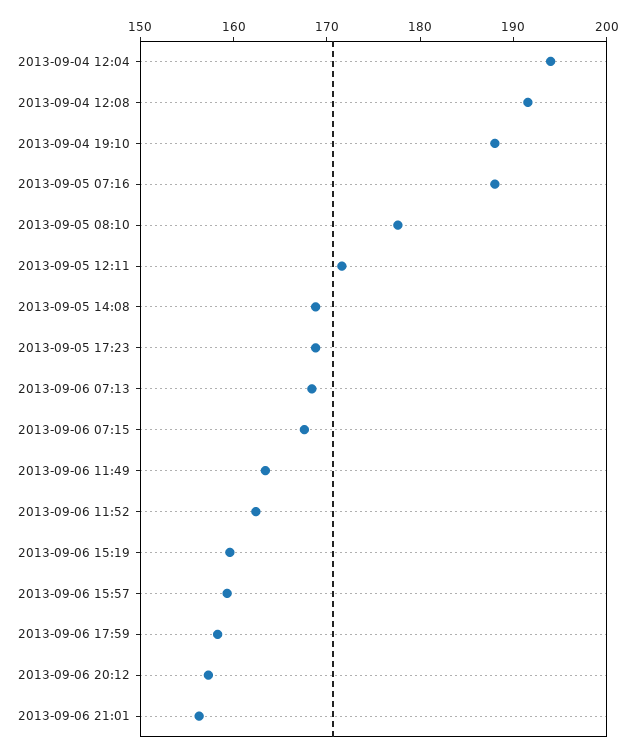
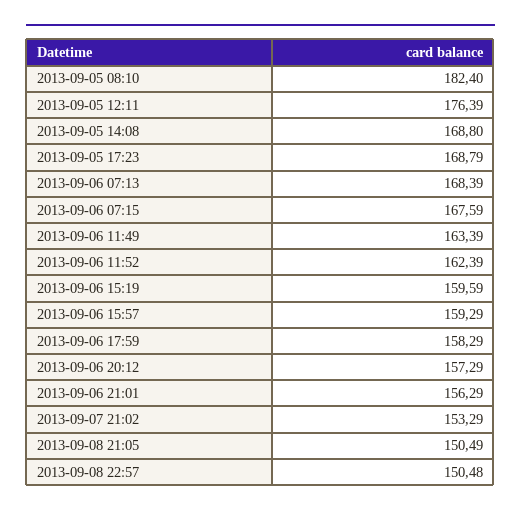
2013-09-04 12:04: 194 -> none
2013-09-04 12:08: 192 -> none
2013-09-04 19:10: 188 -> none
2013-09-05 07:16: 188 -> none
2013-09-05 08:10: 178 -> 182.4
2013-09-05 12:11: 172 -> 176.39
2013-09-07 21:02: none -> 153.29
2013-09-08 21:05: none -> 150.49
2013-09-08 22:57: none -> 150.48

